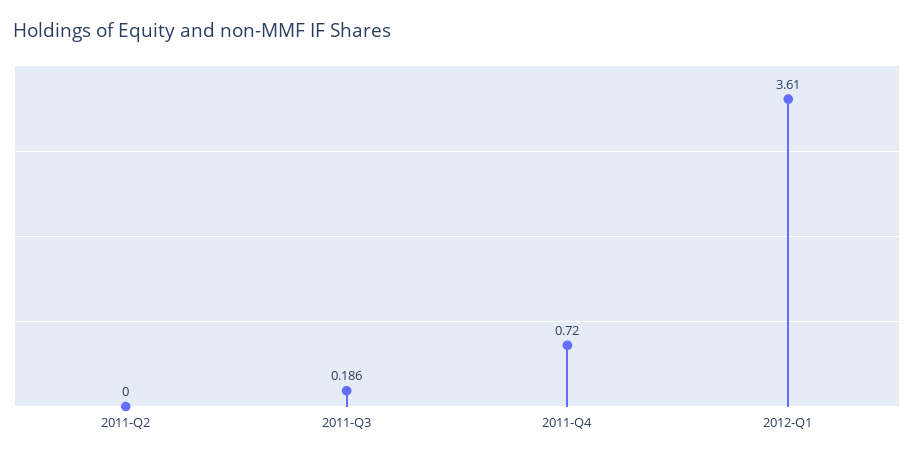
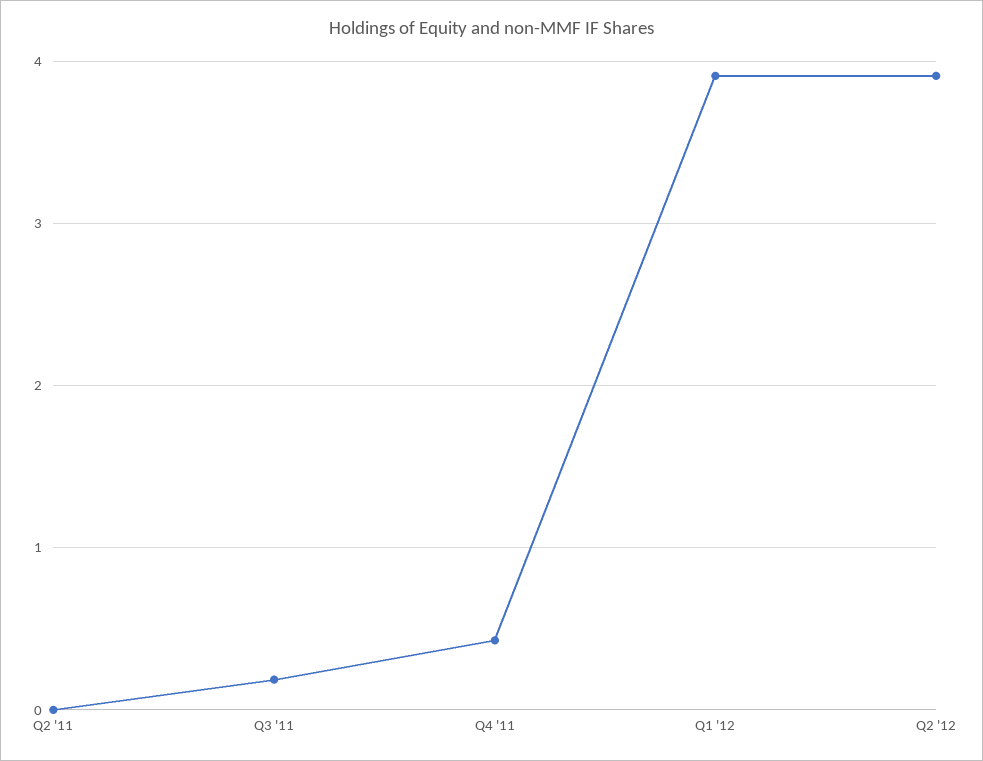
2011-Q4: 0.72 -> 0.4
2012-Q1: 3.61 -> 3.9
Q2 '12: none -> 3.9

